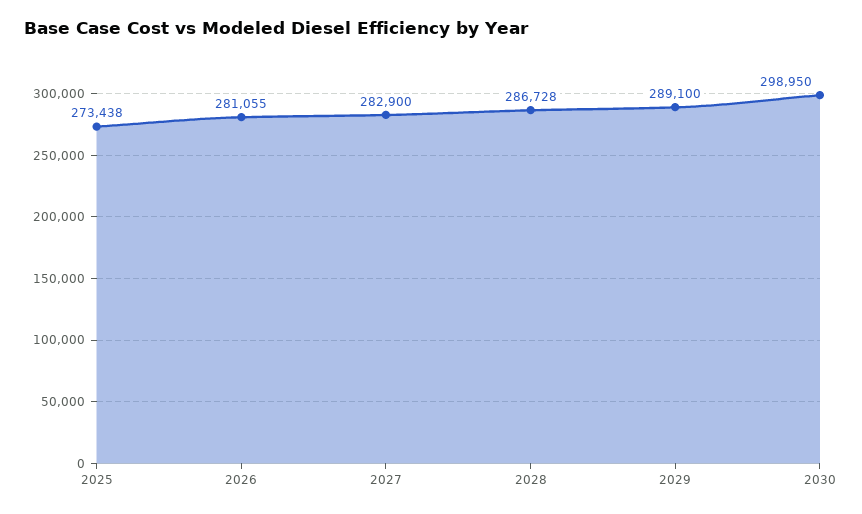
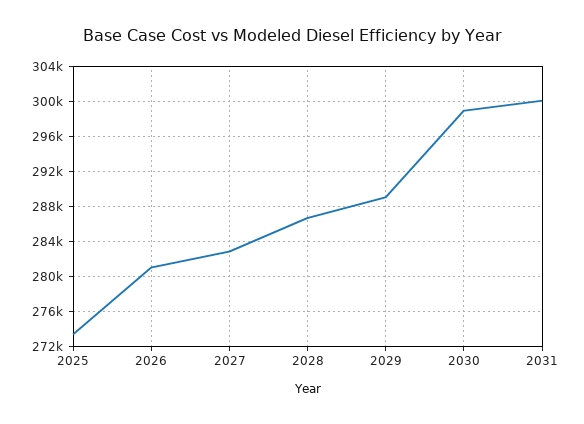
2031: none -> 300000

